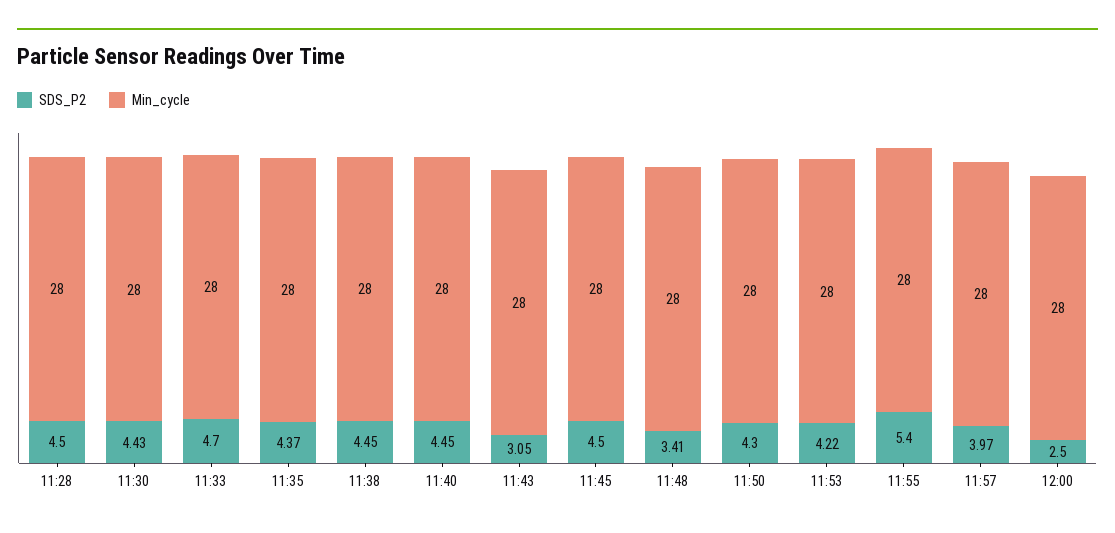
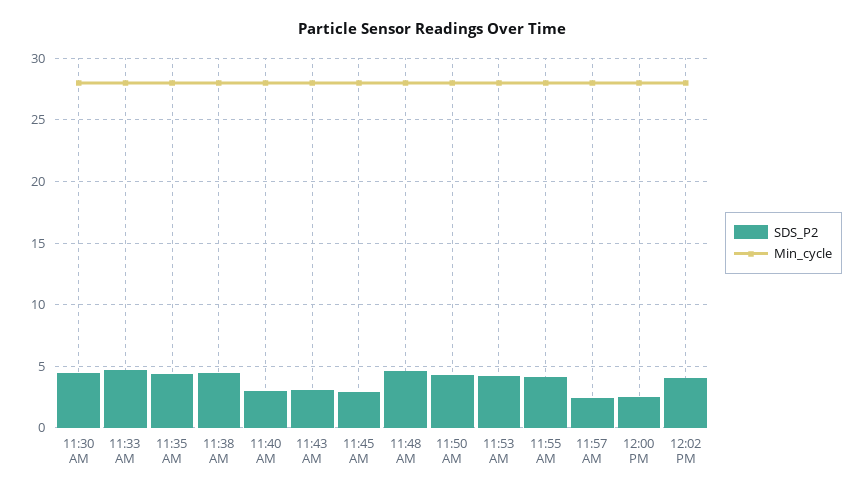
SDS_P2, 11:28: 4.5 -> none
Min_cycle, 11:28: 28 -> none
SDS_P2, 11:40: 4.45 -> 3
SDS_P2, 11:45: 4.5 -> 3
SDS_P2, 11:48: 3.41 -> 4.5
SDS_P2, 11:55: 5.4 -> 4
SDS_P2, 11:57: 3.97 -> 2.5
SDS_P2, 12:02 PM: none -> 4
Min_cycle, 12:02 PM: none -> 28

